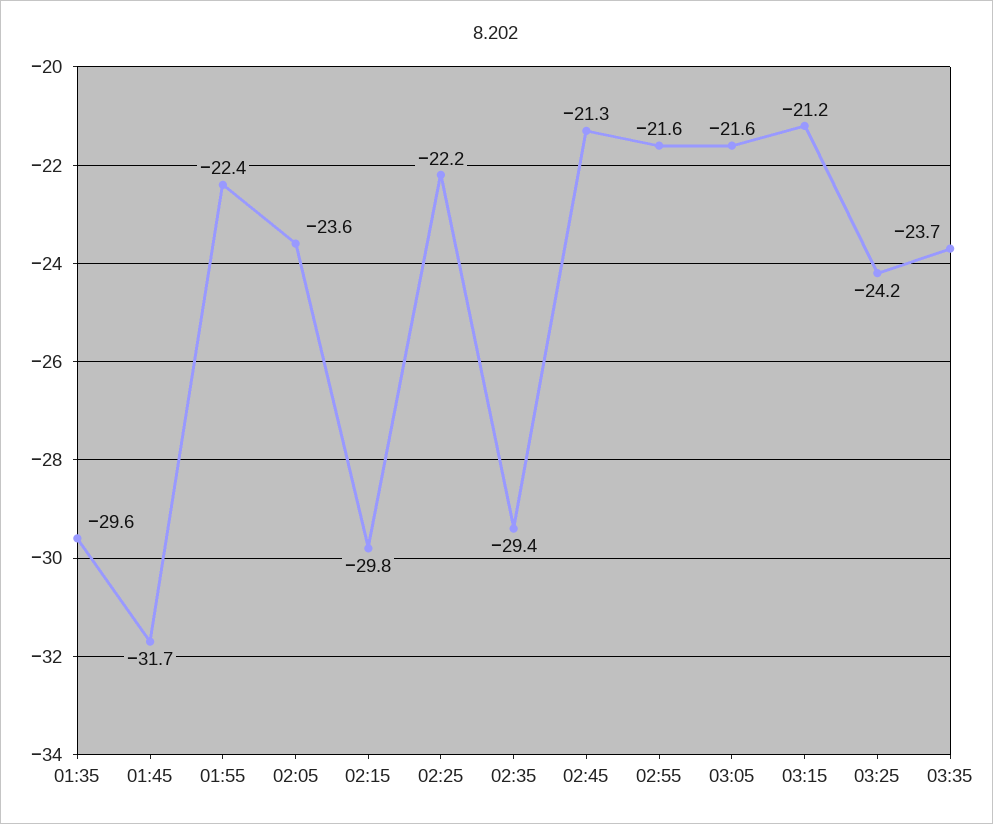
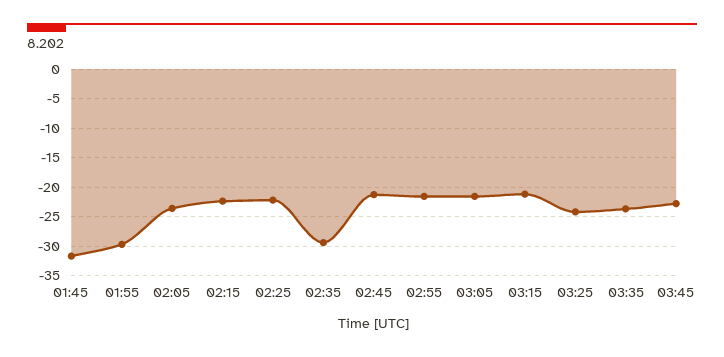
01:35: -29.6 -> none
01:55: -22.4 -> -30
02:15: -29.8 -> -22.5
03:45: none -> -22.5

